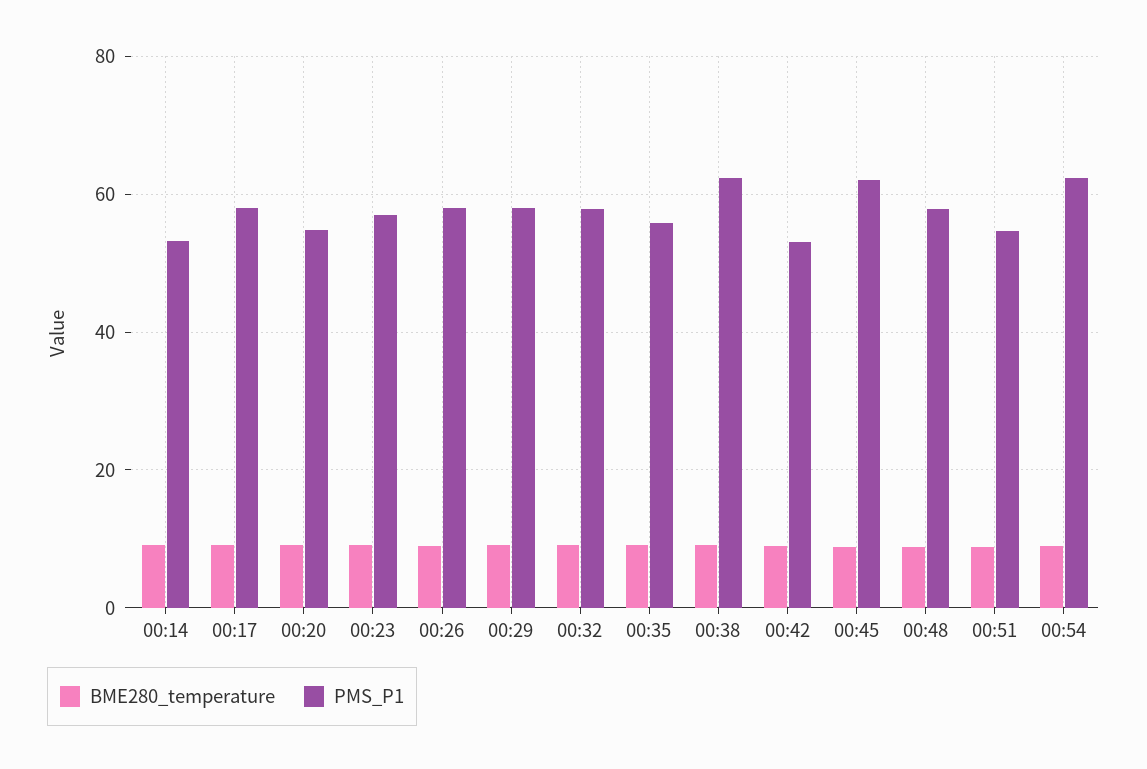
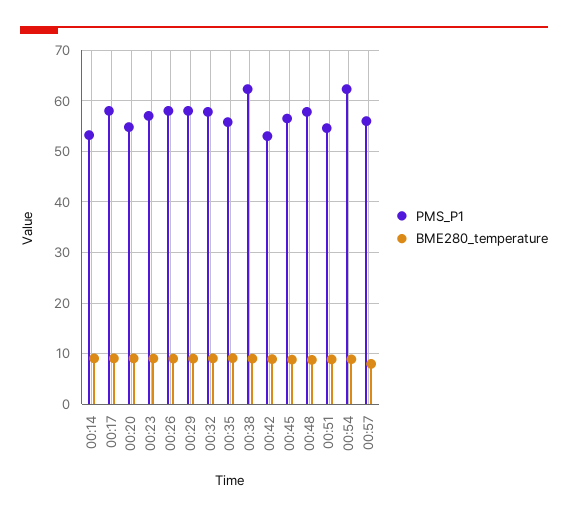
PMS_P1, 00:45: 62 -> 56
PMS_P1, 00:57: none -> 56
BME280_temperature, 00:57: none -> 8

